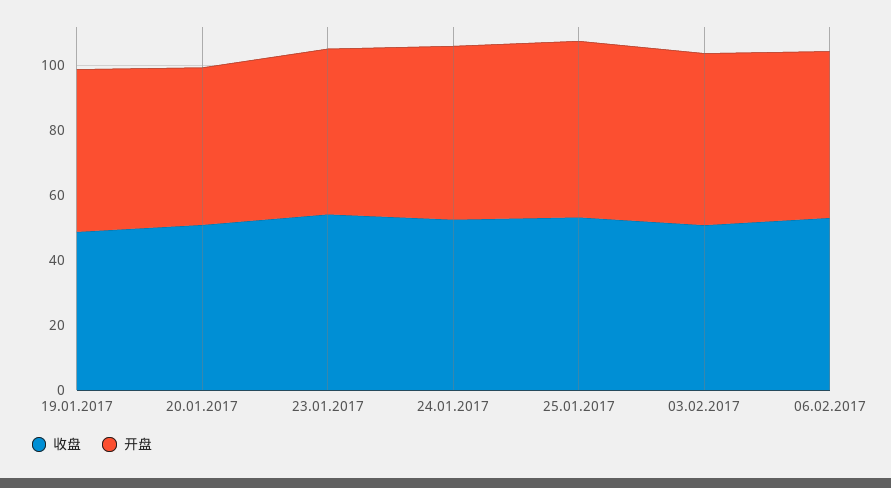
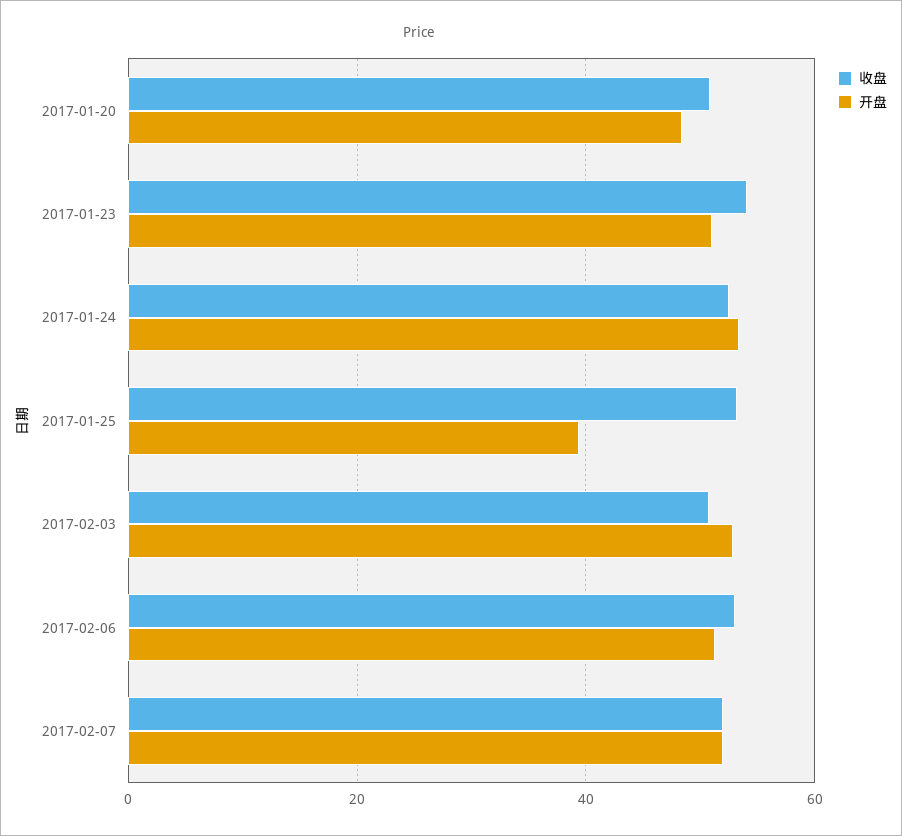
收盘, 19.01.2017: 50 -> none
开盘, 19.01.2017: 50 -> none
开盘, 25.01.2017: 55 -> 40
收盘, 2017-02-07: none -> 52
开盘, 2017-02-07: none -> 52

